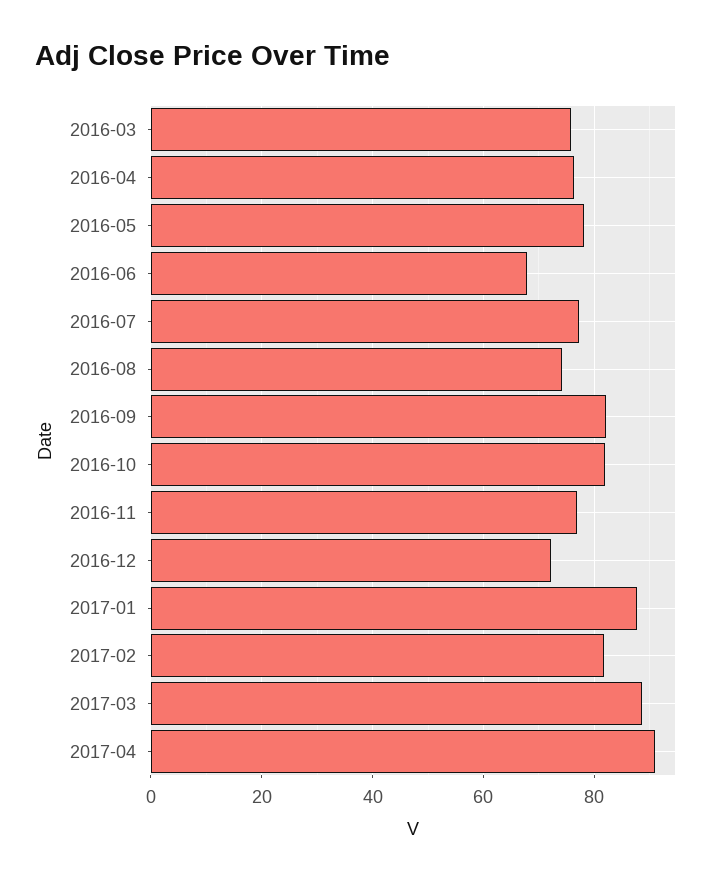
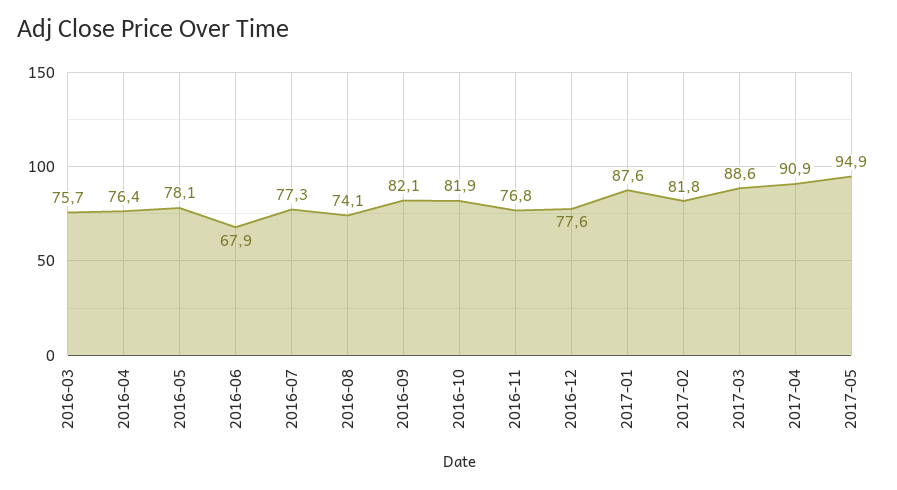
2016-12: 72 -> 77.6
2017-05: none -> 94.9

